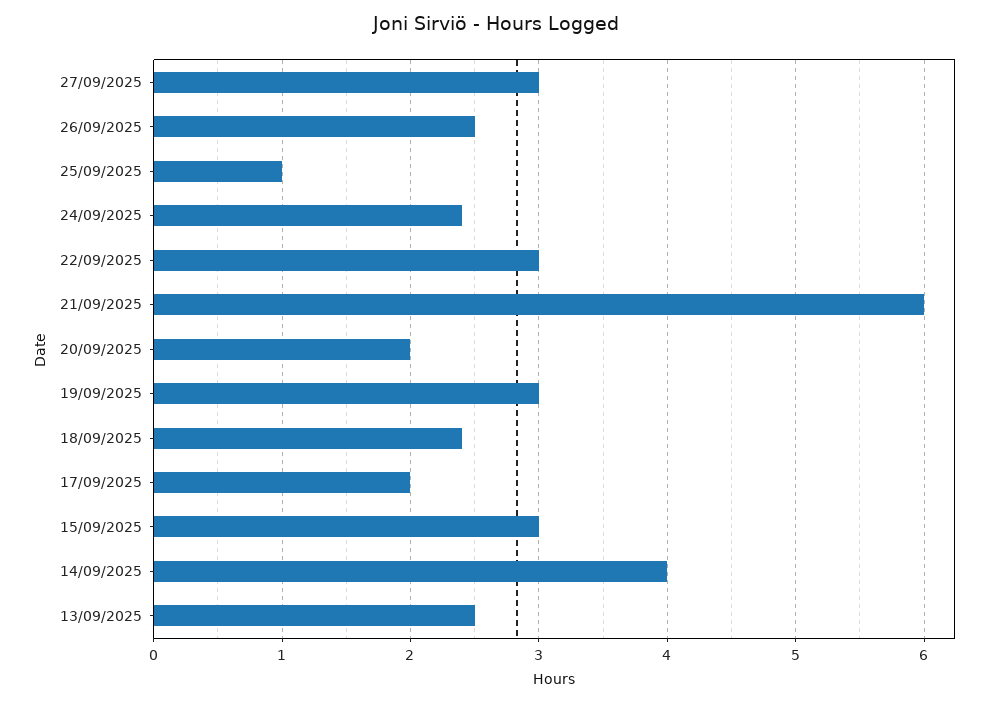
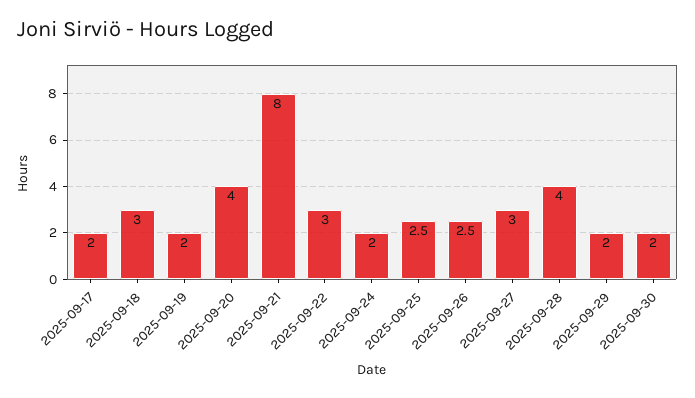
25/09/2025: 1 -> 2.5
24/09/2025: 2.4 -> 2
21/09/2025: 6 -> 8
20/09/2025: 2 -> 4
19/09/2025: 3 -> 2
18/09/2025: 2.4 -> 3
15/09/2025: 3 -> none
14/09/2025: 4 -> none
13/09/2025: 2.5 -> none
2025-09-28: none -> 4
2025-09-29: none -> 2
2025-09-30: none -> 2

